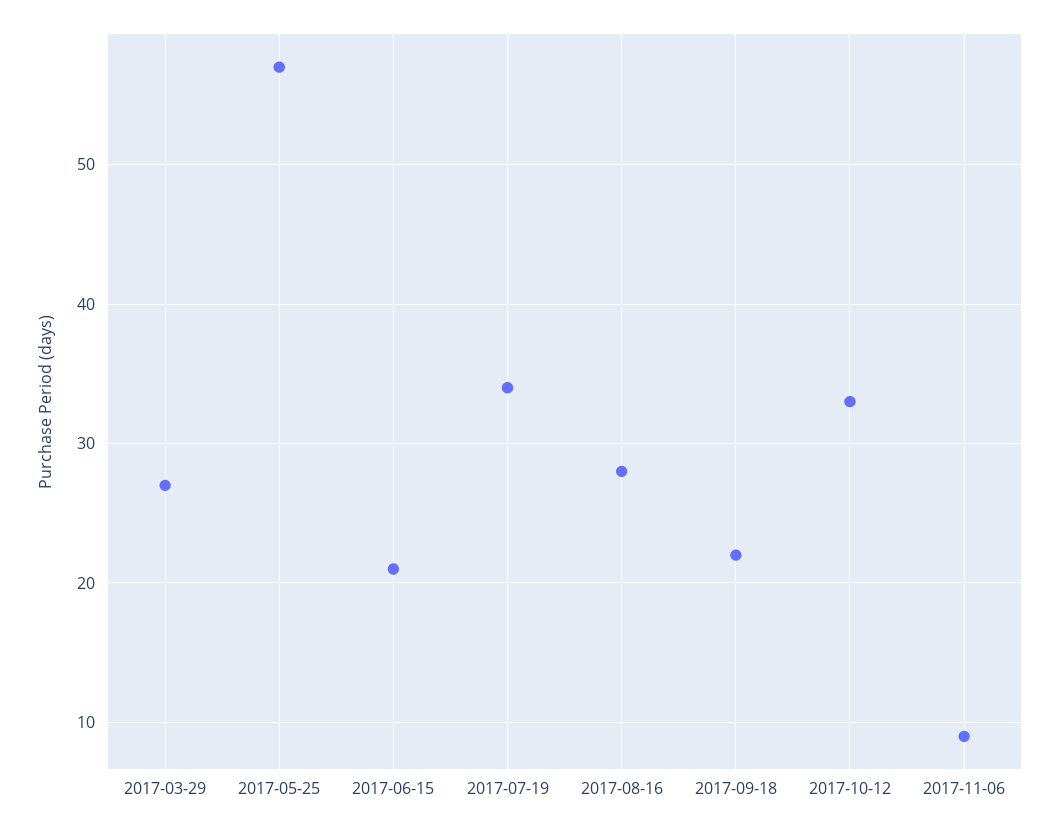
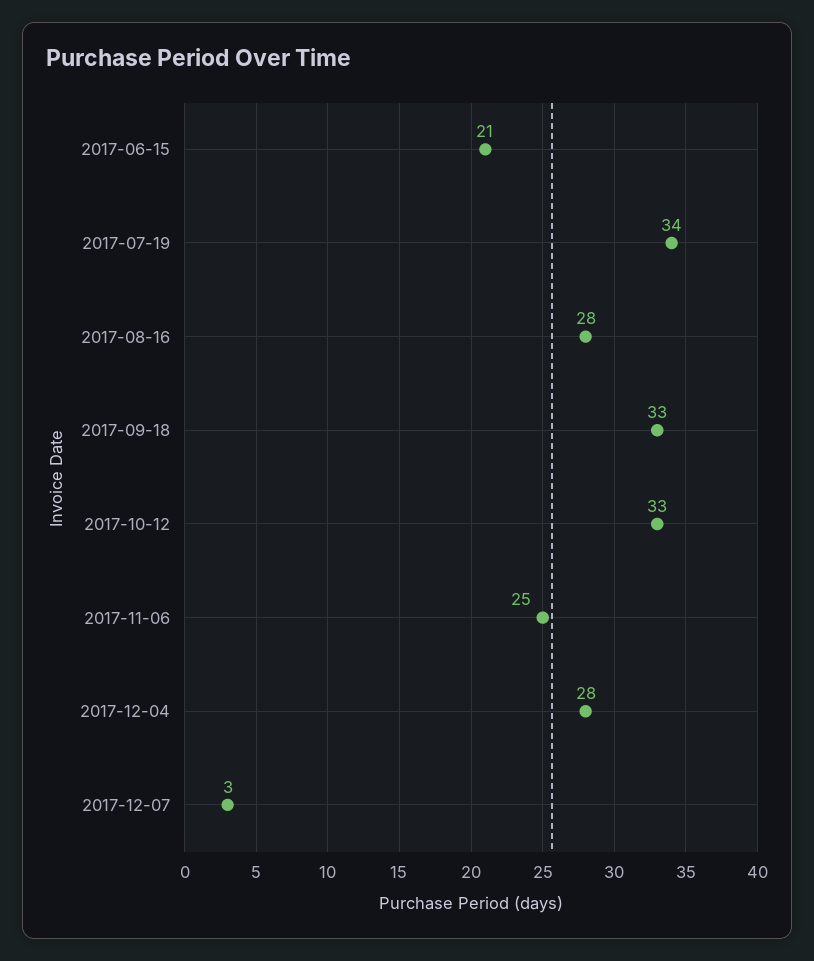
2017-03-29: 27 -> none
2017-05-25: 57 -> none
2017-09-18: 22 -> 33
2017-11-06: 9 -> 25
2017-12-04: none -> 28
2017-12-07: none -> 3

